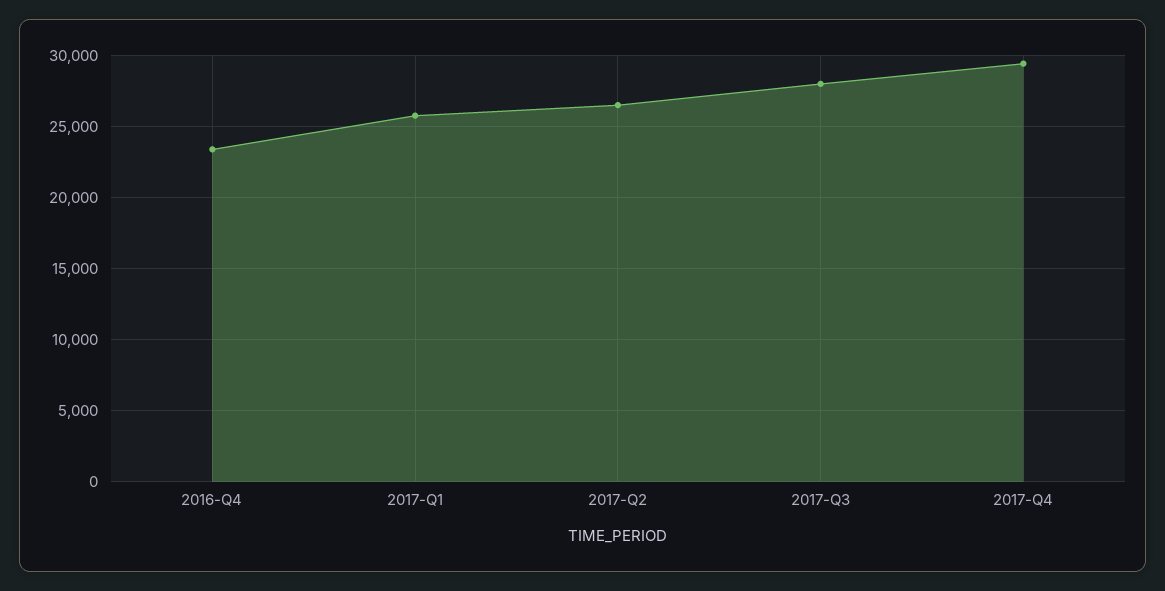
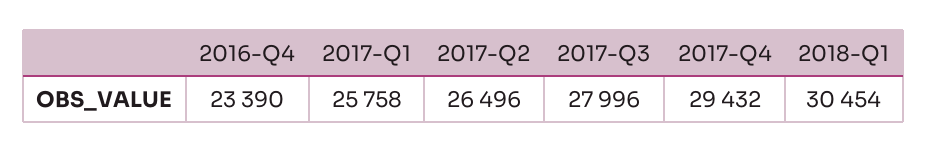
2018-Q1: none -> 30454

